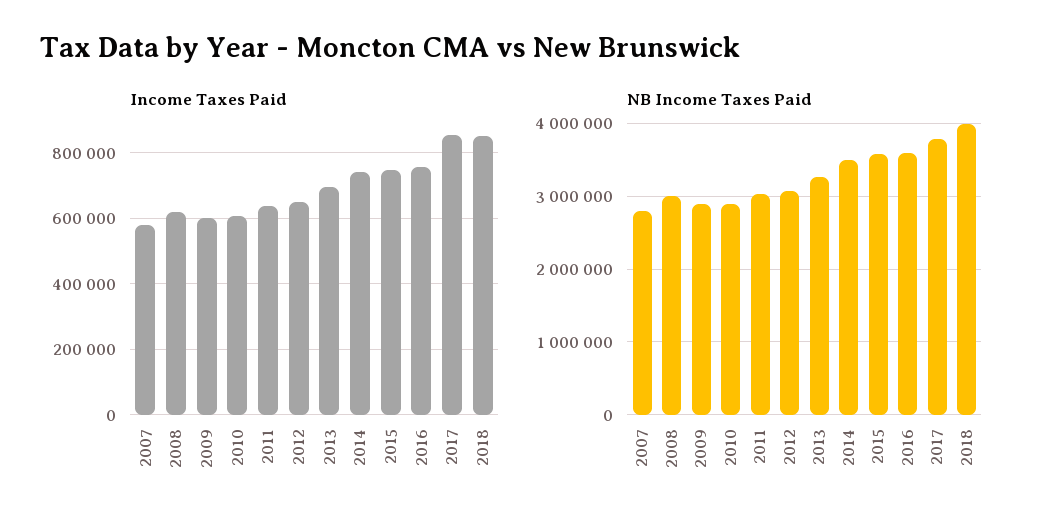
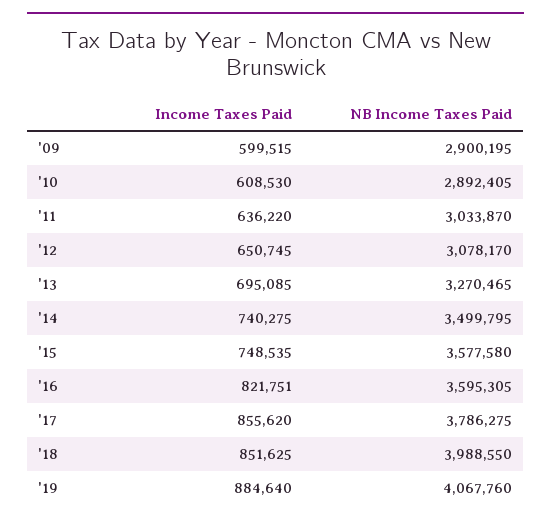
Income Taxes Paid, 2007: 580000 -> none
Income Taxes Paid, 2008: 620000 -> none
Income Taxes Paid, 2016: 760000 -> 821751
NB Income Taxes Paid, 2007: 2800000 -> none
NB Income Taxes Paid, 2008: 3000000 -> none
Income Taxes Paid, '19: none -> 884640
NB Income Taxes Paid, '19: none -> 4067760

